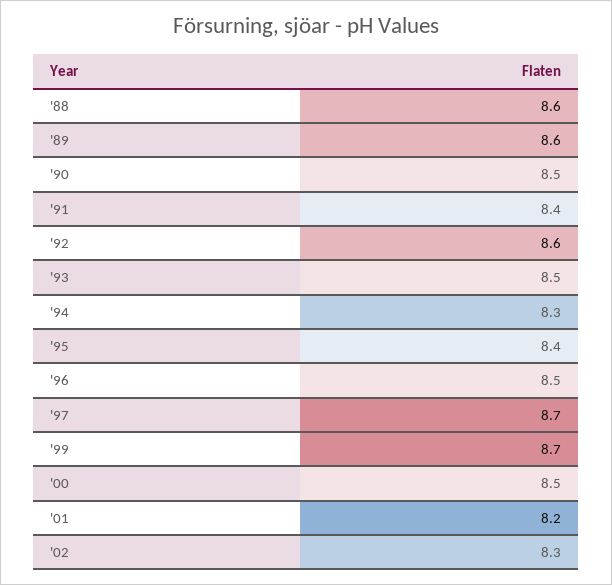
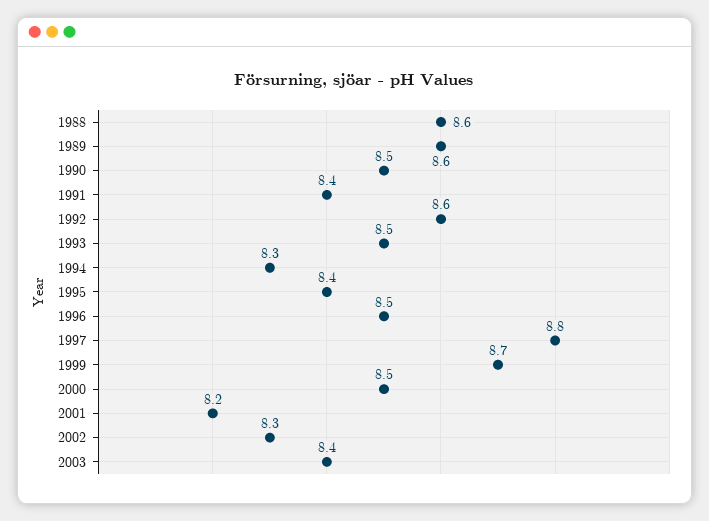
'97: 8.7 -> 8.8
2003: none -> 8.4

